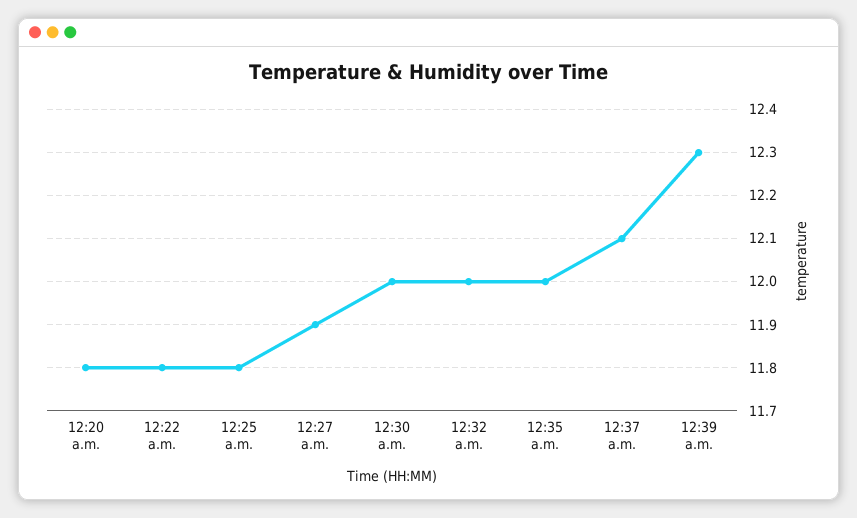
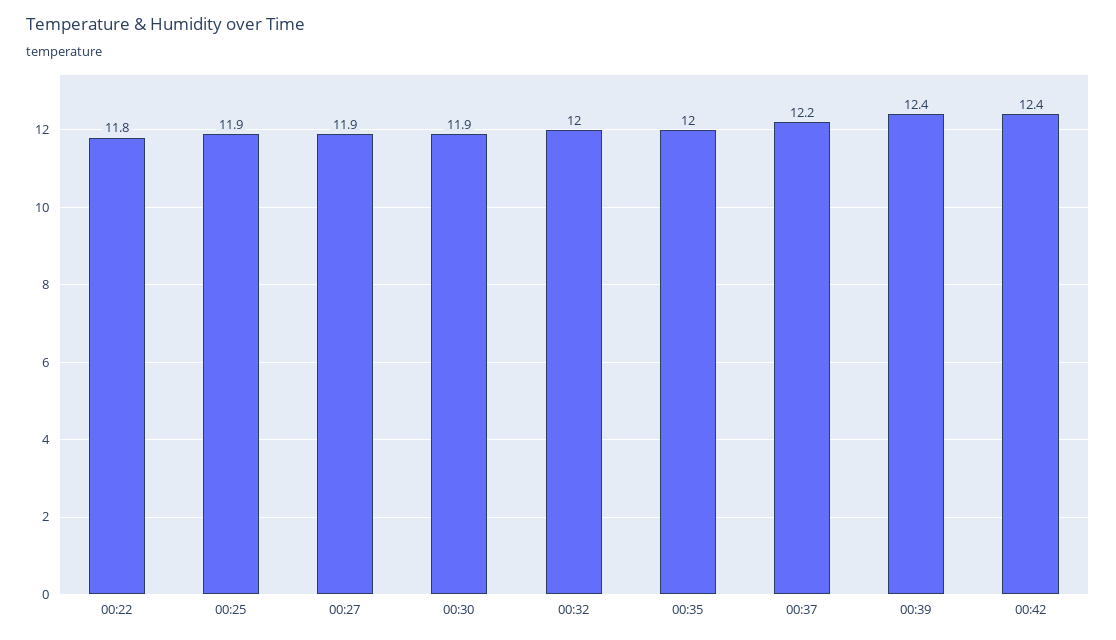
12:20 a.m.: 11.8 -> none
12:25 a.m.: 11.8 -> 11.9
12:30 a.m.: 12 -> 11.9
12:37 a.m.: 12.1 -> 12.2
12:39 a.m.: 12.3 -> 12.4
00:42: none -> 12.4

